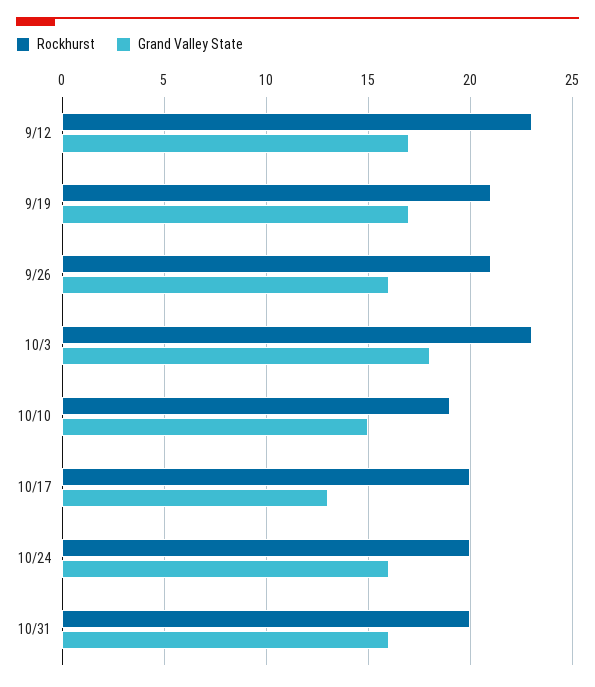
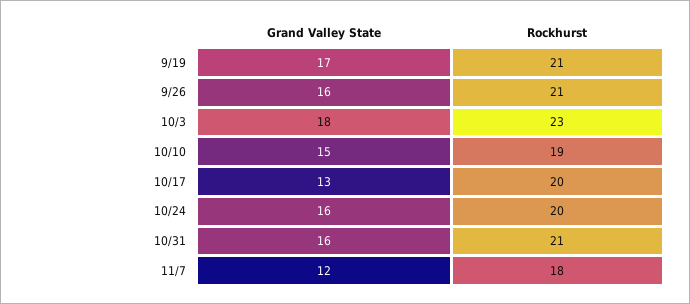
Rockhurst, 9/12: 23 -> none
Grand Valley State, 9/12: 17 -> none
Rockhurst, 10/31: 20 -> 21
Grand Valley State, 11/7: none -> 12
Rockhurst, 11/7: none -> 18

